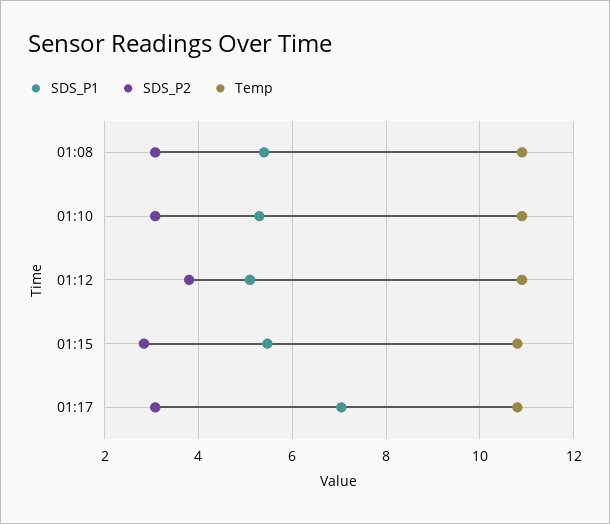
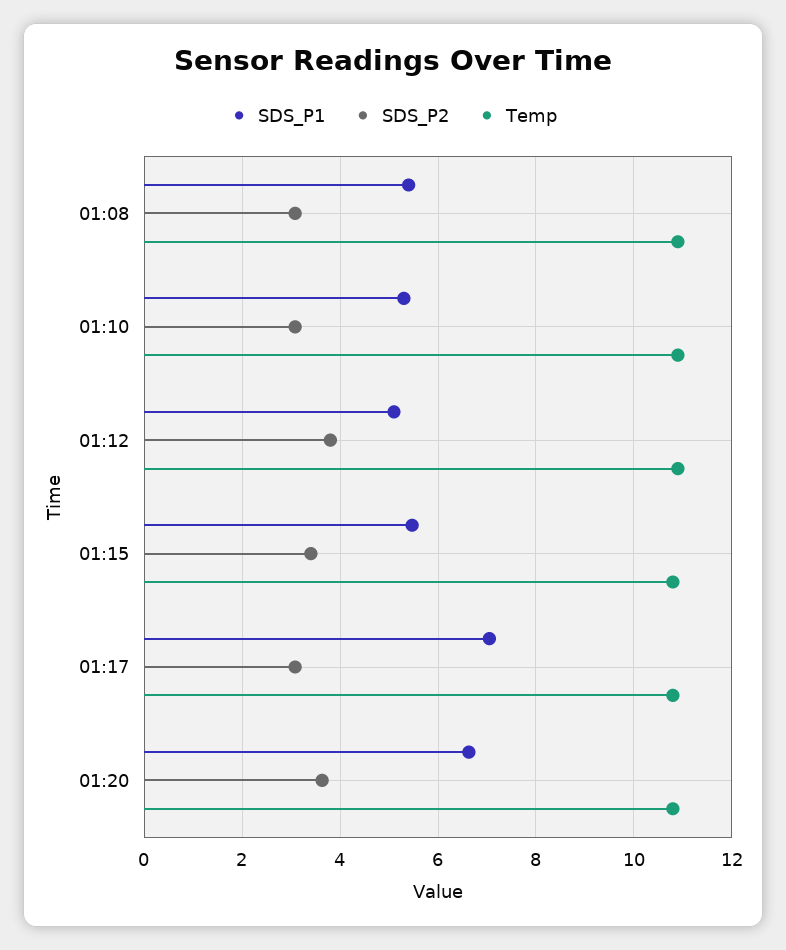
SDS_P2, 01:15: 2.8 -> 3.4
SDS_P1, 01:20: none -> 6.6
SDS_P2, 01:20: none -> 3.6
Temp, 01:20: none -> 10.8

